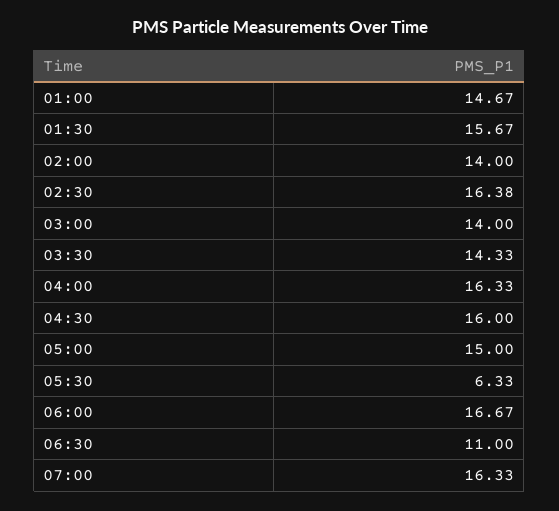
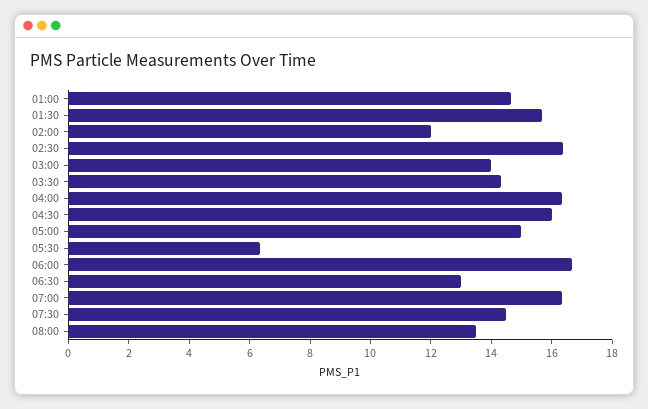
02:00: 14 -> 12
06:30: 11 -> 13
07:30: none -> 14.5
08:00: none -> 13.5

